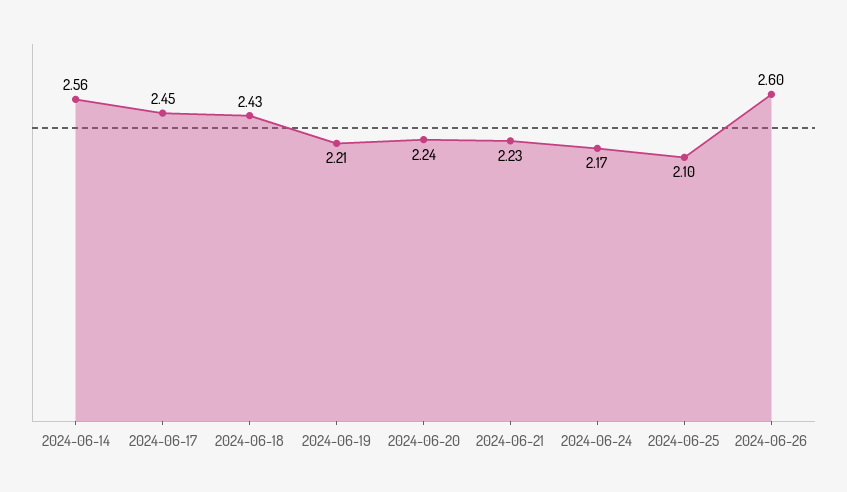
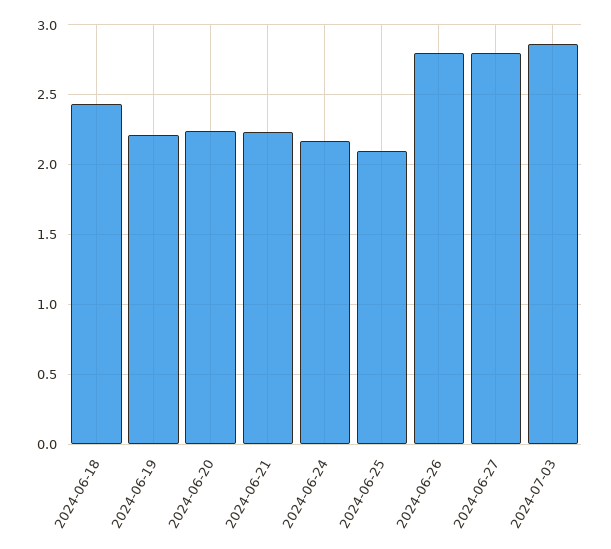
2024-06-14: 2.56 -> none
2024-06-17: 2.45 -> none
2024-06-26: 2.6 -> 2.8
2024-06-27: none -> 2.8
2024-07-03: none -> 2.85

